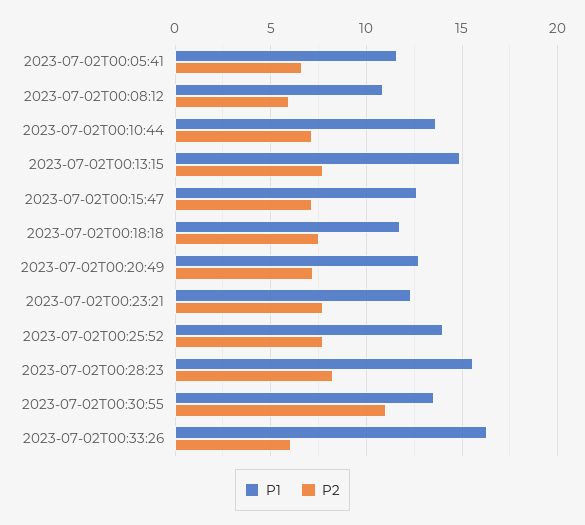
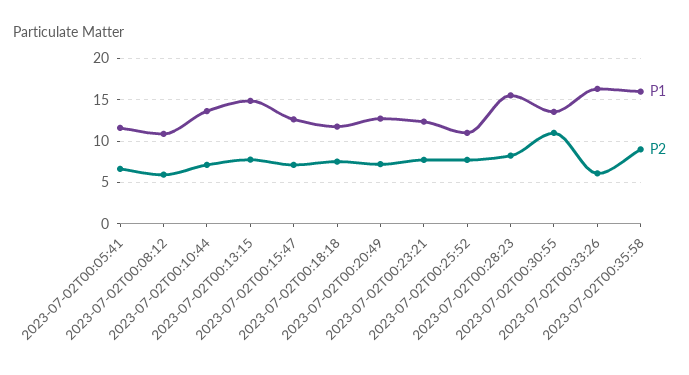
P1, 2023-07-02T00:25:52: 14 -> 11
P1, 2023-07-02T00:35:58: none -> 16
P2, 2023-07-02T00:35:58: none -> 9

